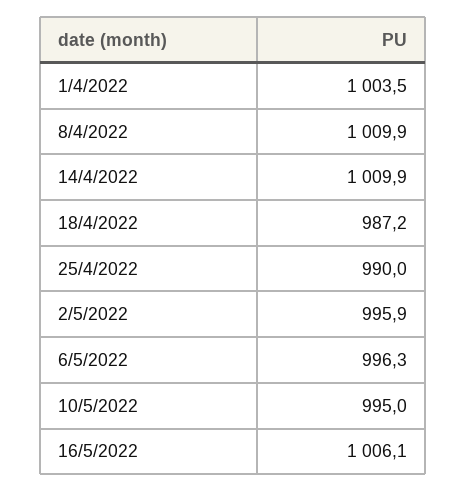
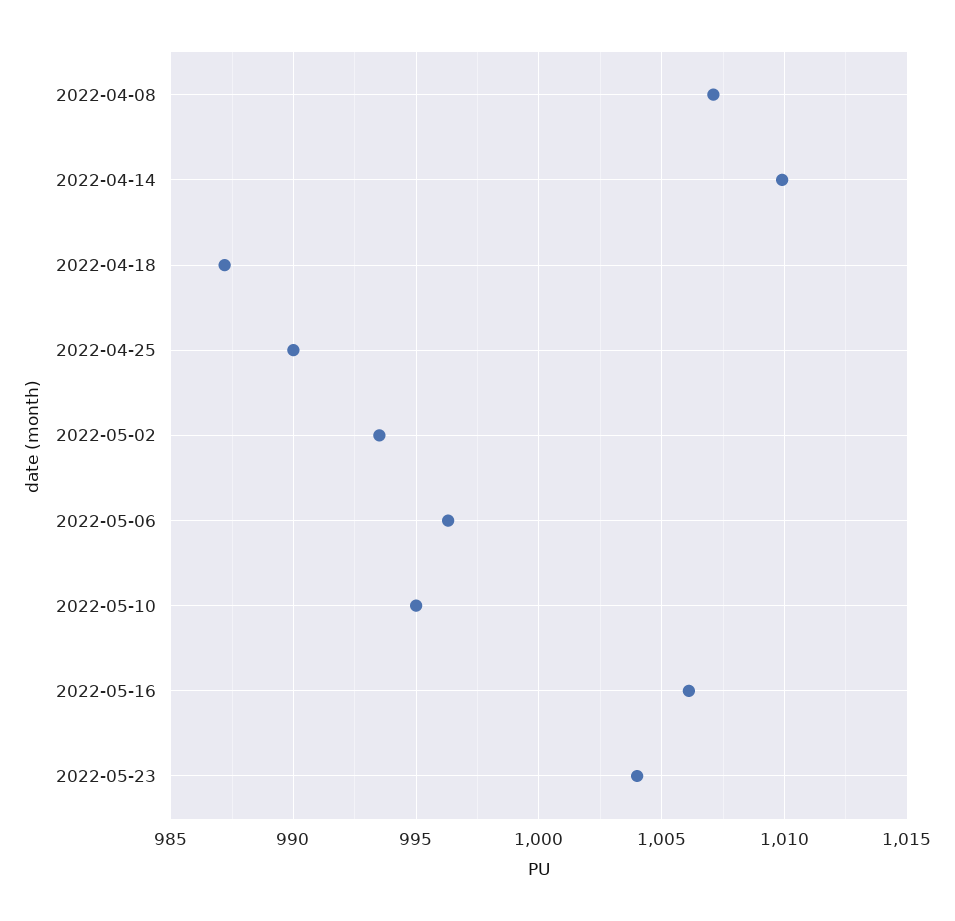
1/4/2022: 1003.5 -> none
8/4/2022: 1009.9 -> 1007
2/5/2022: 995.9 -> 993.5
2022-05-23: none -> 1004

